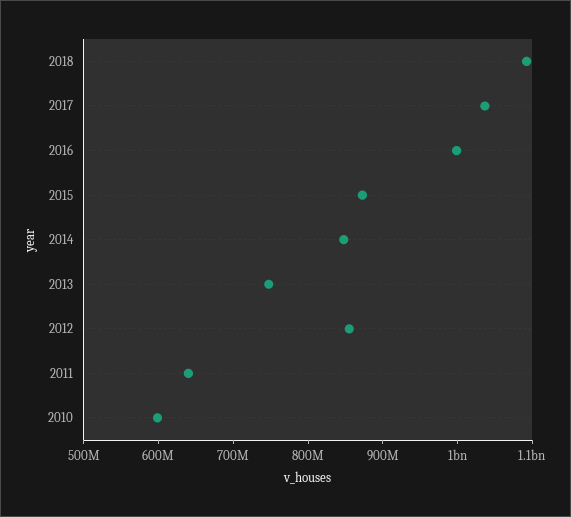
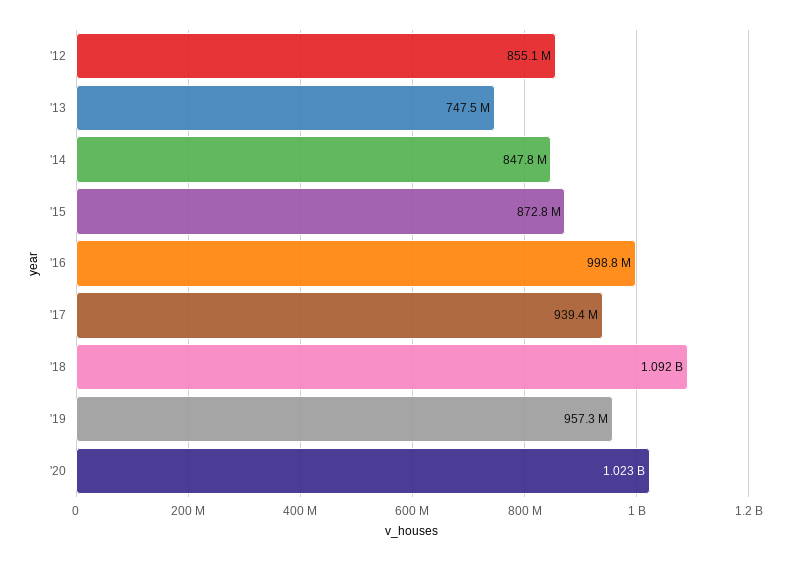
2017: 1040000000 -> 939400000
2011: 640000000 -> none
2010: 600000000 -> none
'19: none -> 957300000
'20: none -> 1023000000

